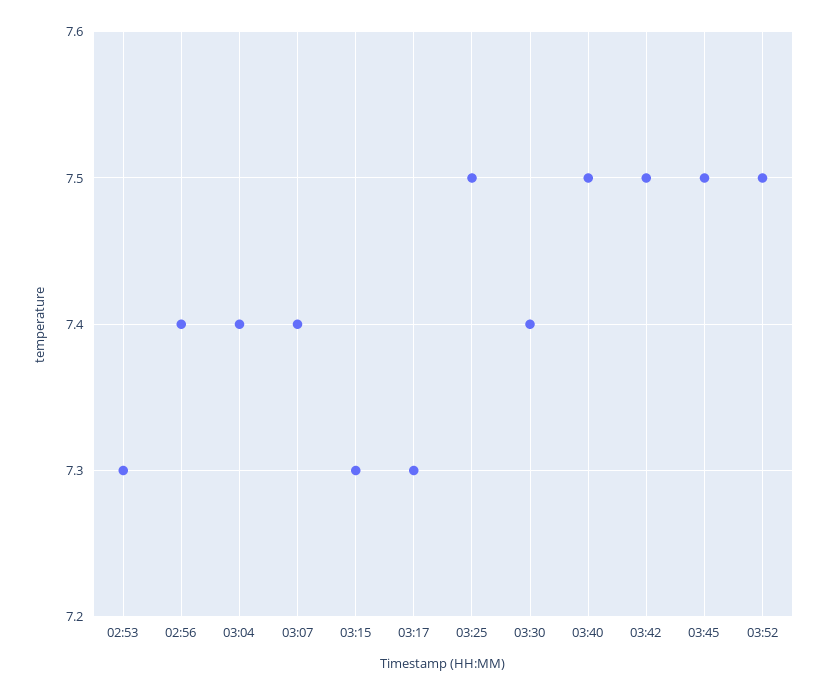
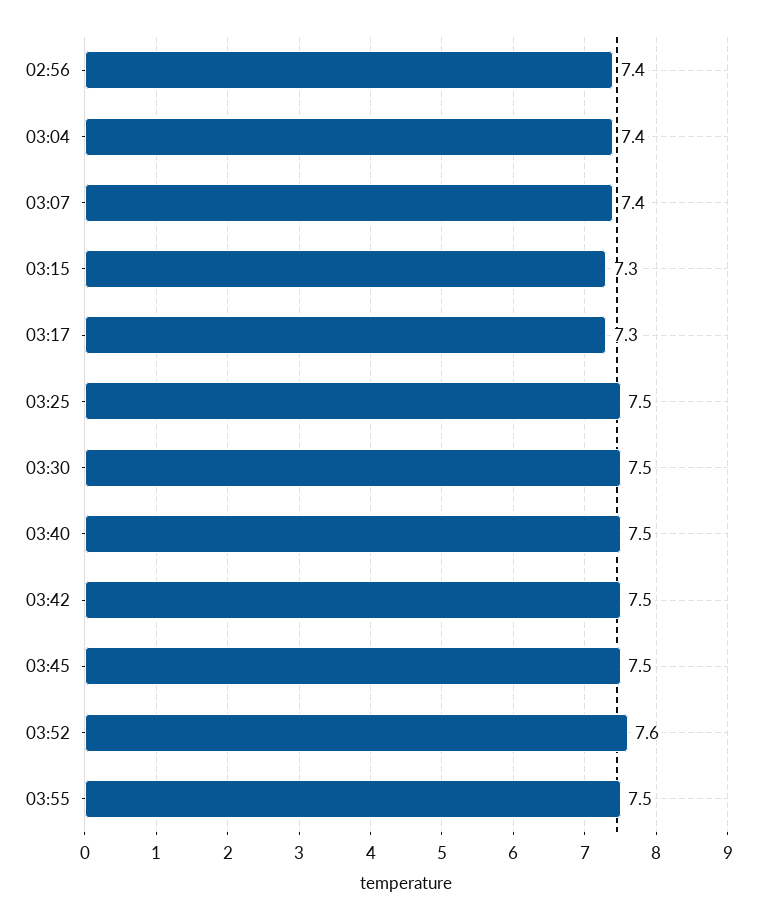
02:53: 7.3 -> none
03:30: 7.4 -> 7.5
03:52: 7.5 -> 7.6
03:55: none -> 7.5

